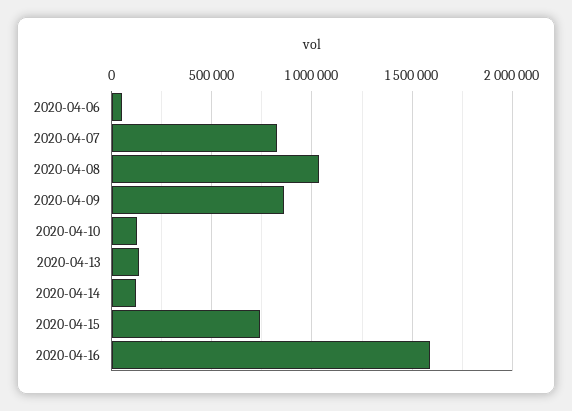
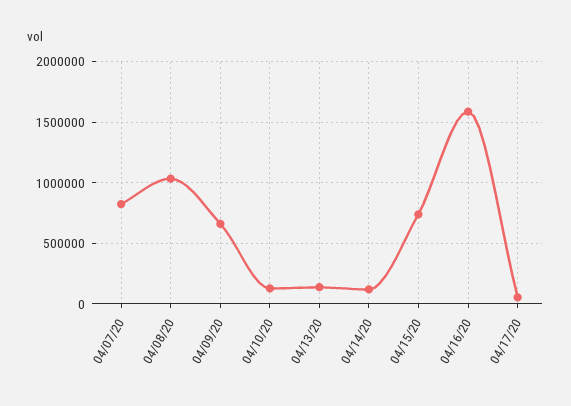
2020-04-06: 50000 -> none
2020-04-09: 850000 -> 650000
04/17/20: none -> 50000

